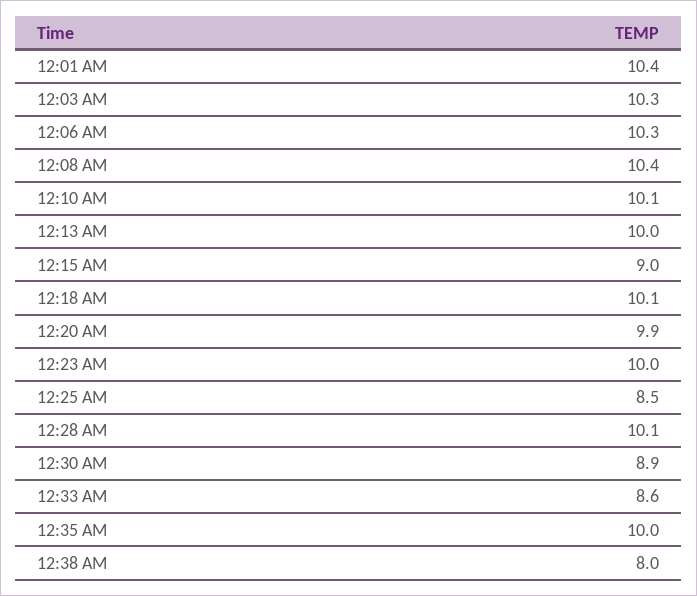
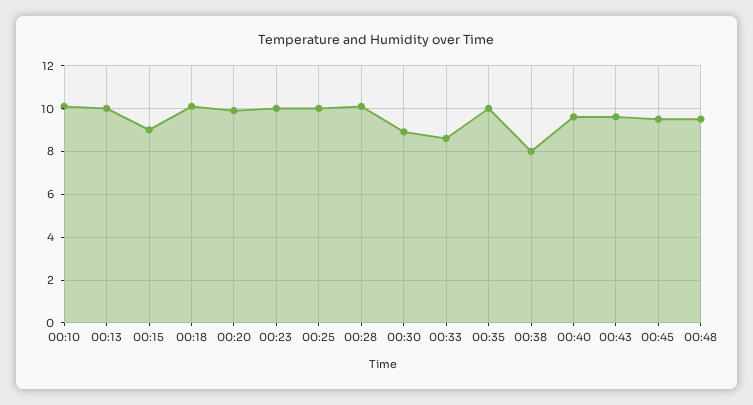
12:01 AM: 10.4 -> none
12:03 AM: 10.3 -> none
12:06 AM: 10.3 -> none
12:08 AM: 10.4 -> none
12:25 AM: 8.5 -> 10
00:40: none -> 9.5
00:43: none -> 9.5
00:45: none -> 9.5
00:48: none -> 9.5

